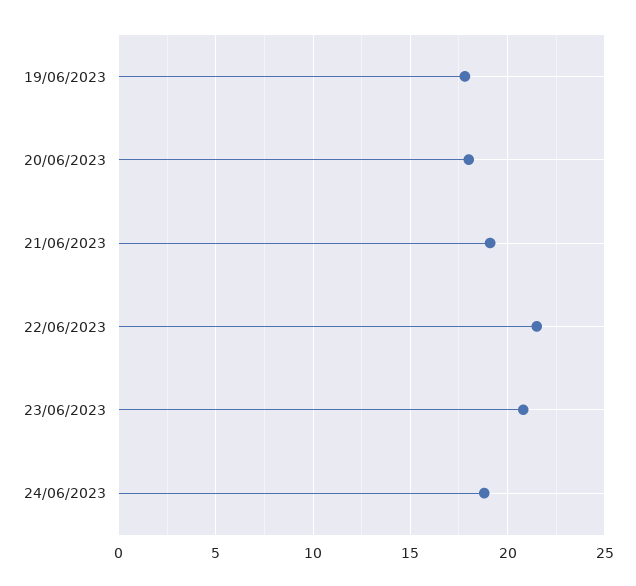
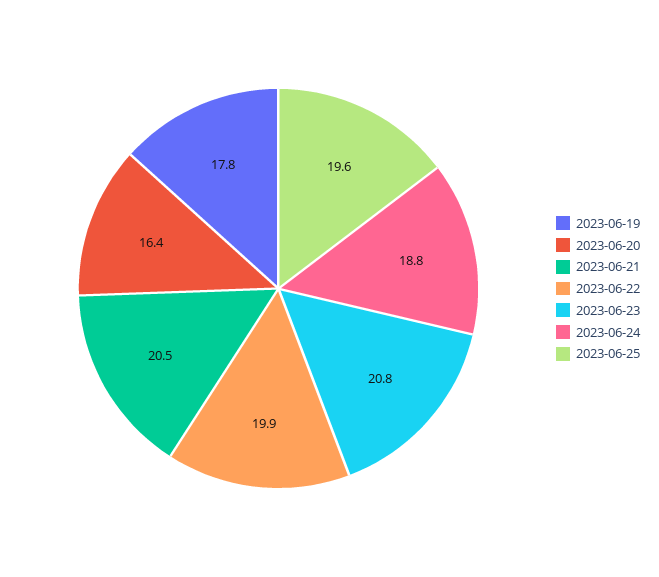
20/06/2023: 18 -> 16.4
21/06/2023: 19 -> 20.5
22/06/2023: 21.5 -> 19.9
2023-06-25: none -> 19.6

